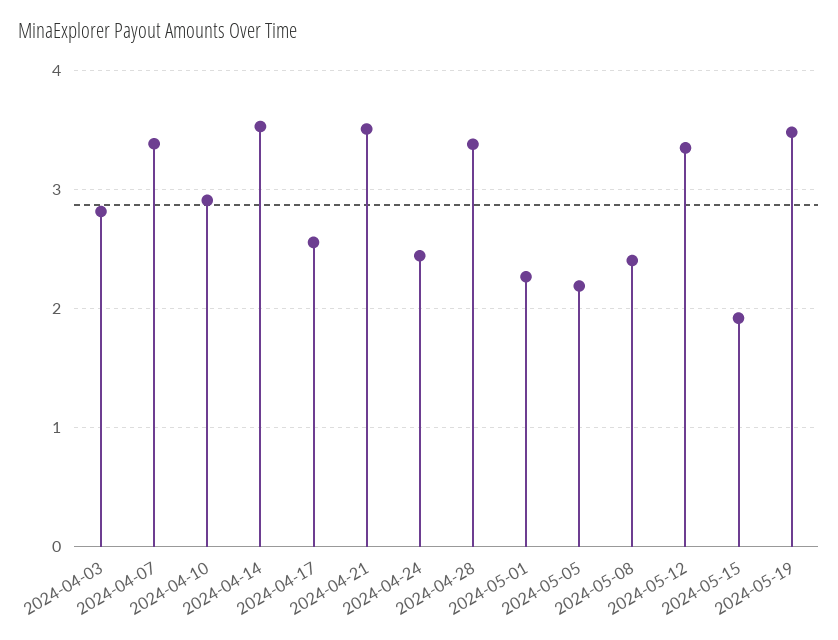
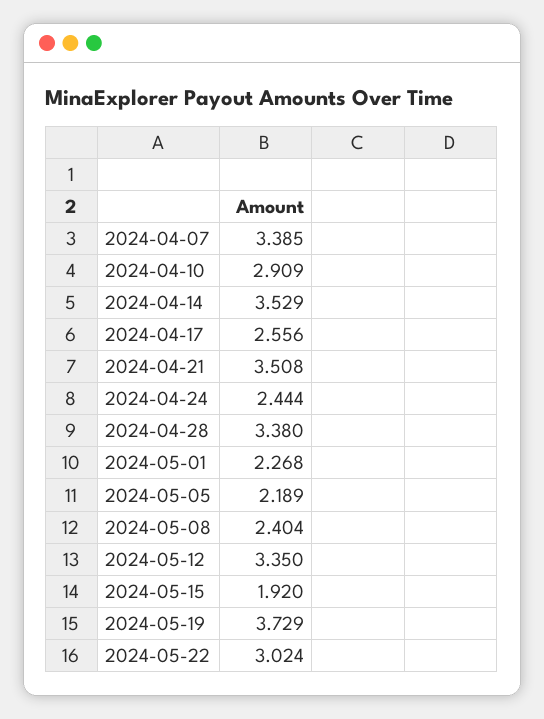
2024-04-03: 2.8 -> none
2024-05-19: 3.5 -> 3.729
2024-05-22: none -> 3.024

